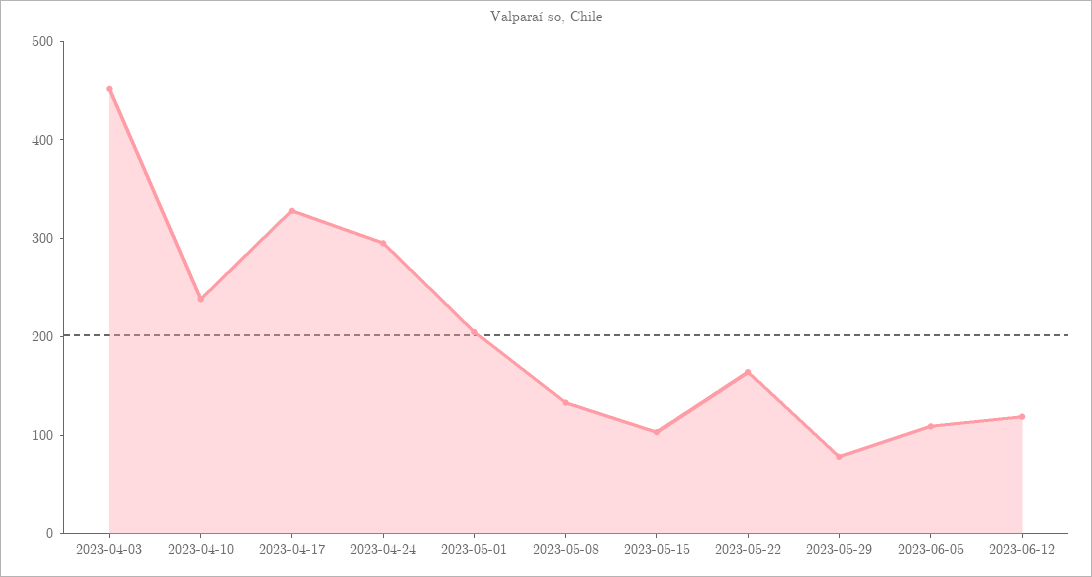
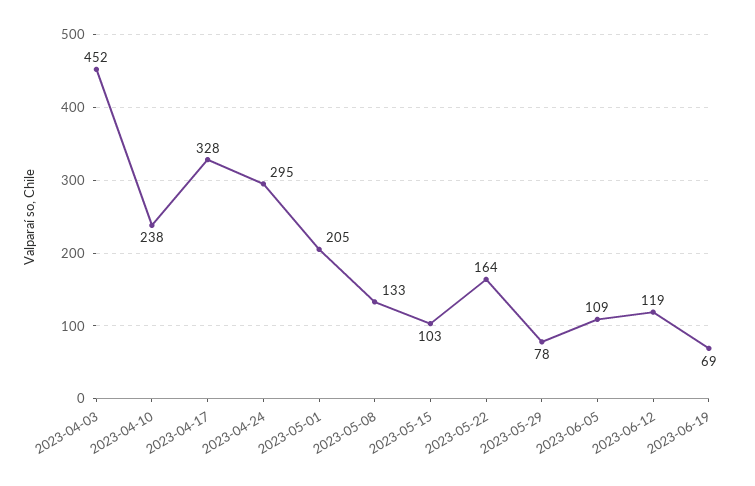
2023-06-19: none -> 69

